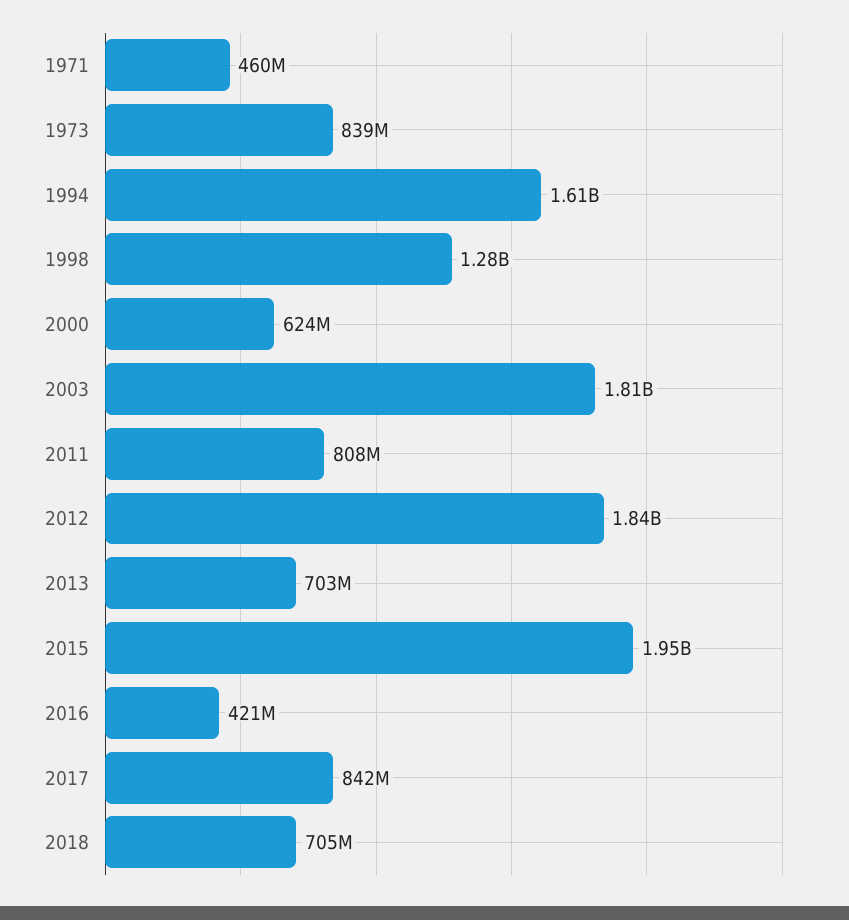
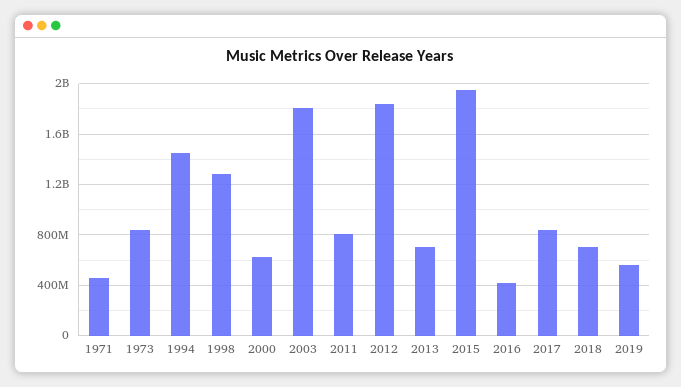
1994: 1610000000 -> 1450000000
2019: none -> 550000000

